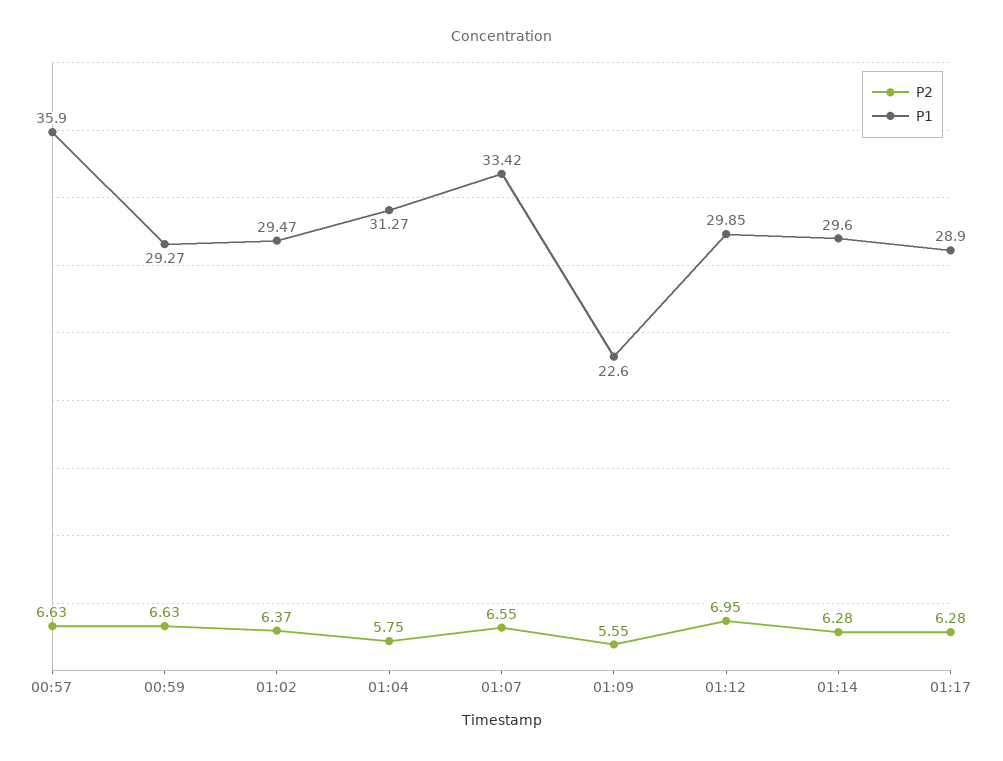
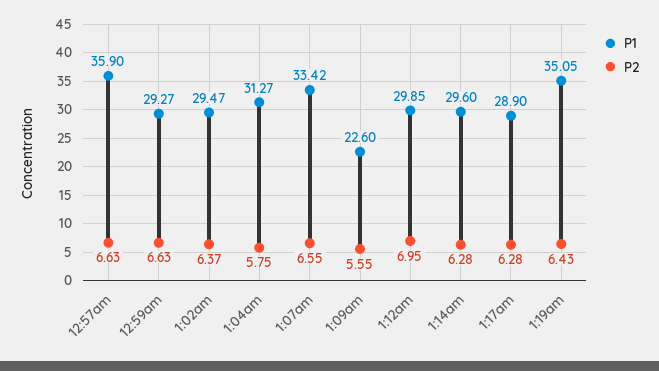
P1, 1:19am: none -> 35.05
P2, 1:19am: none -> 6.43

